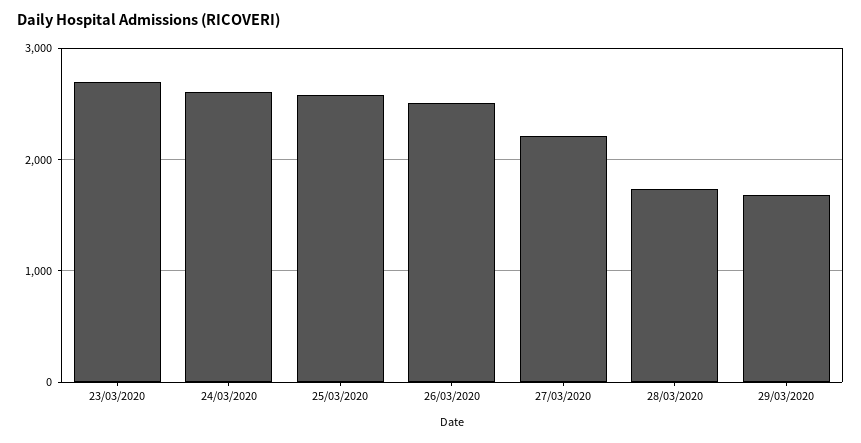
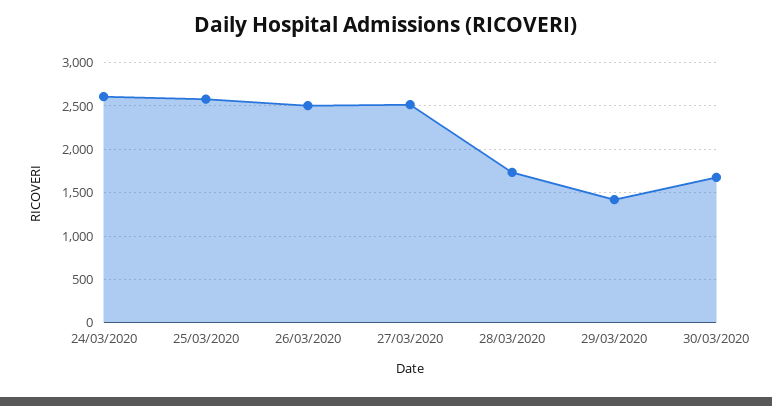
23/03/2020: 2700 -> none
27/03/2020: 2200 -> 2500
29/03/2020: 1700 -> 1400
30/03/2020: none -> 1700

